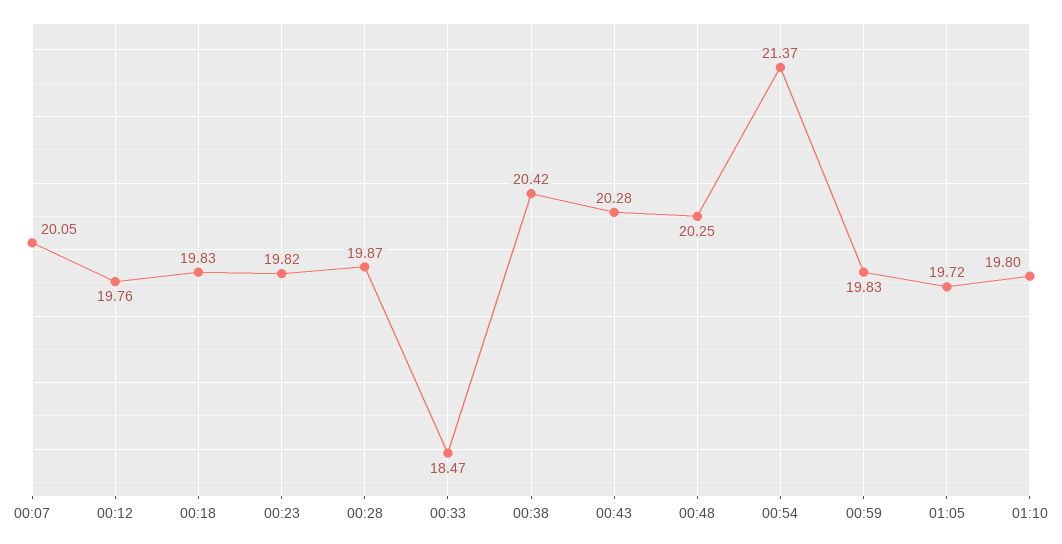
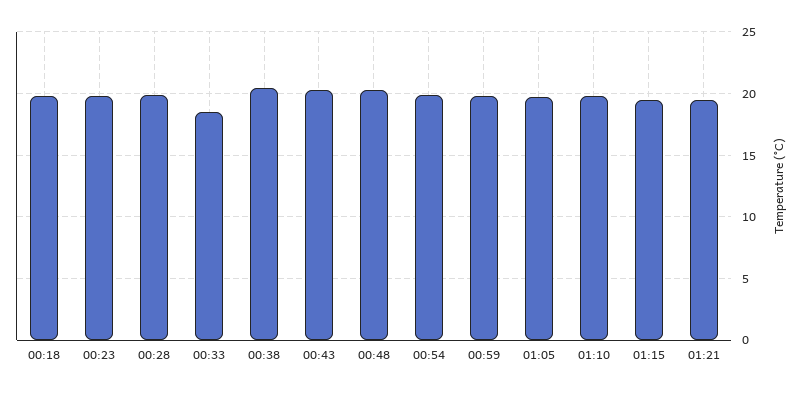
00:07: 20.05 -> none
00:12: 19.76 -> none
00:54: 21.37 -> 20
01:15: none -> 19.5
01:21: none -> 19.5

